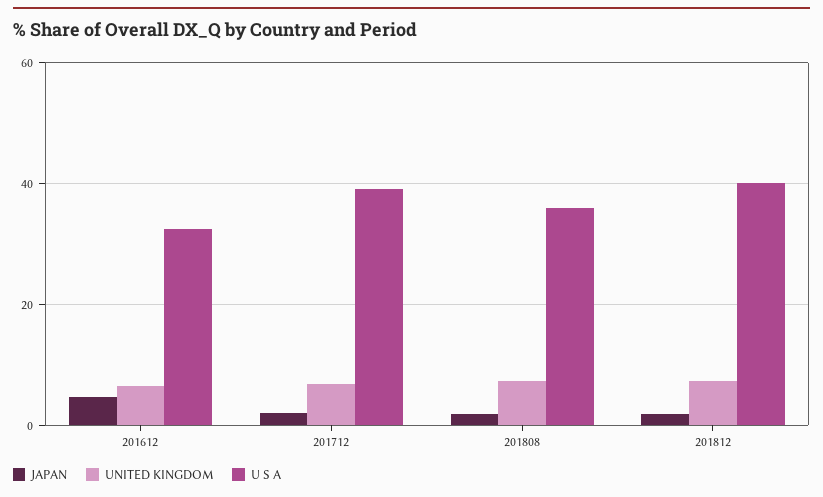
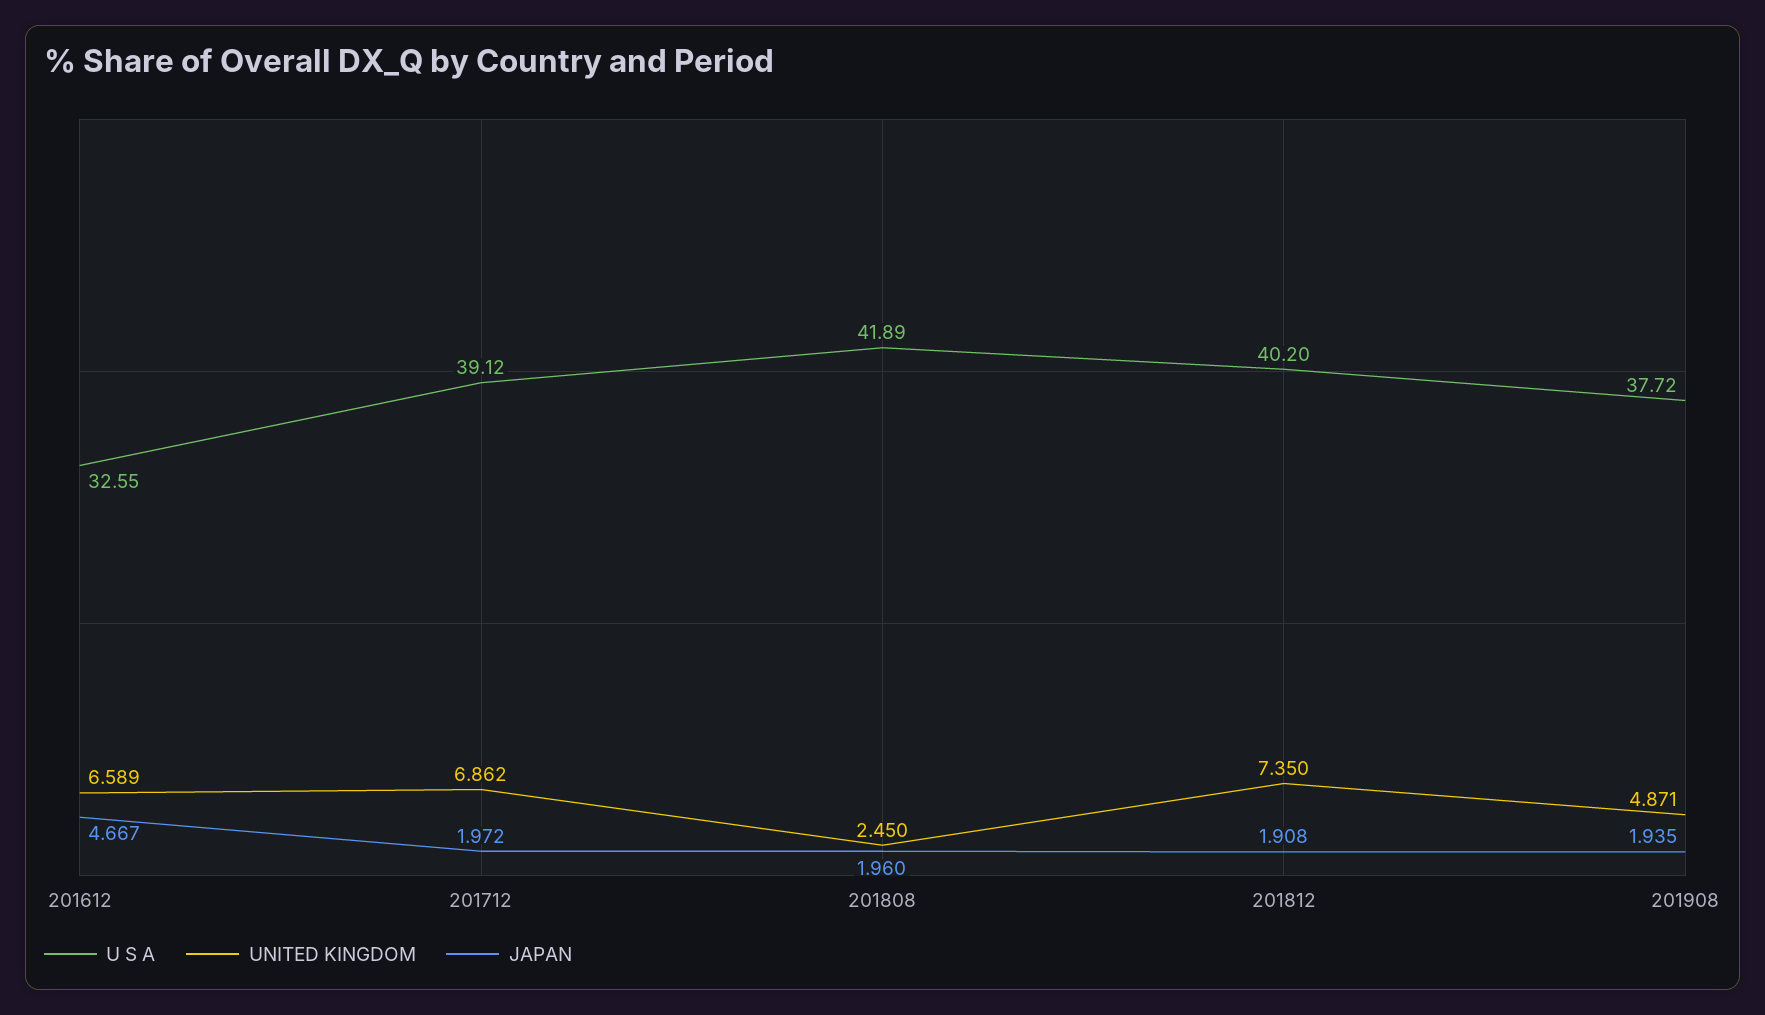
UNITED KINGDOM, 201808: 8 -> 2.45
U S A, 201808: 36 -> 41.89
U S A, 201908: none -> 37.72
UNITED KINGDOM, 201908: none -> 4.871
JAPAN, 201908: none -> 1.935

